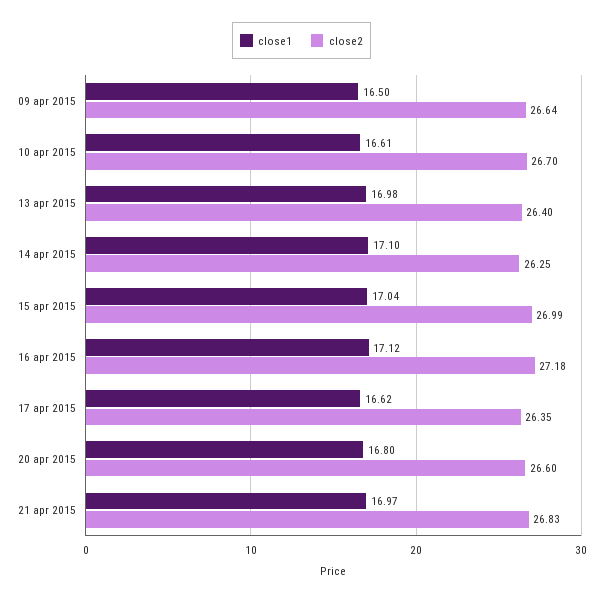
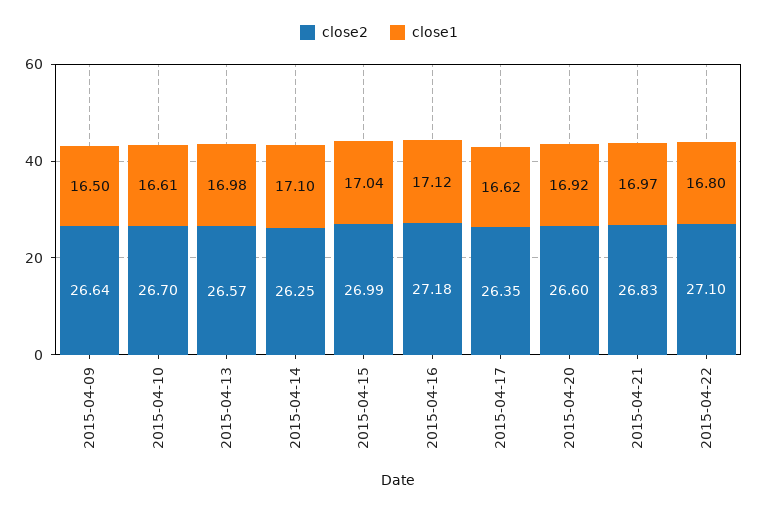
close2, 13 apr 2015: 26.4 -> 26.57
close1, 20 apr 2015: 16.8 -> 16.92
close2, 2015-04-22: none -> 27.1
close1, 2015-04-22: none -> 16.8

